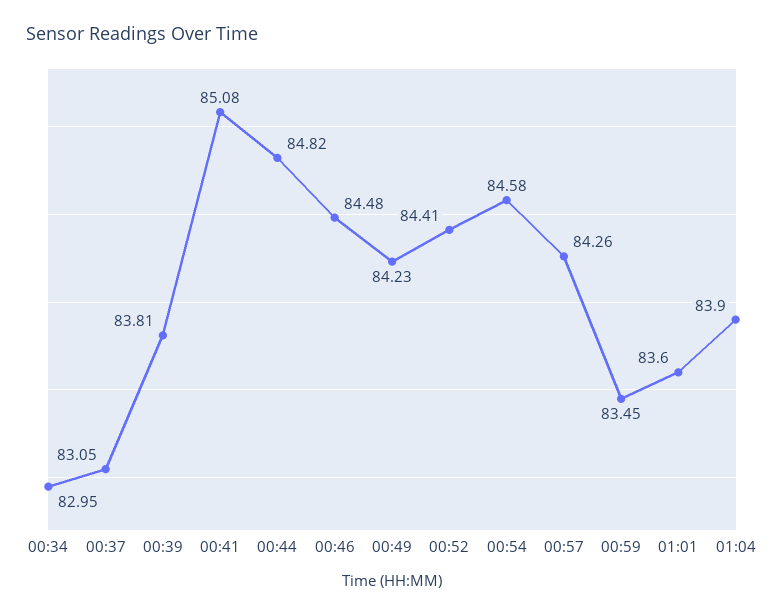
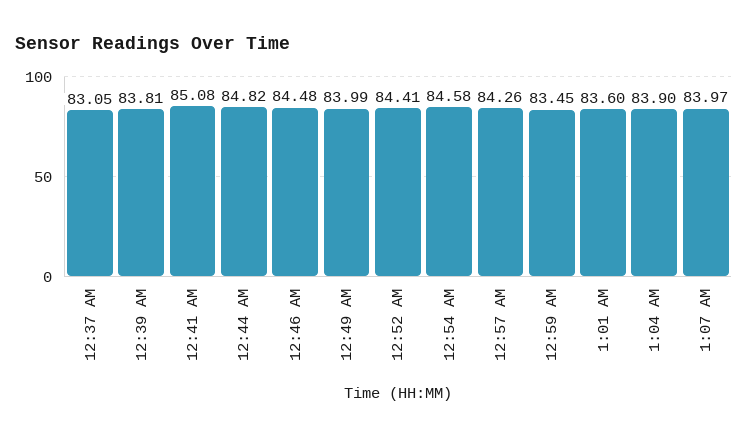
00:34: 82.95 -> none
00:49: 84.23 -> 83.99
1:07 AM: none -> 83.97

